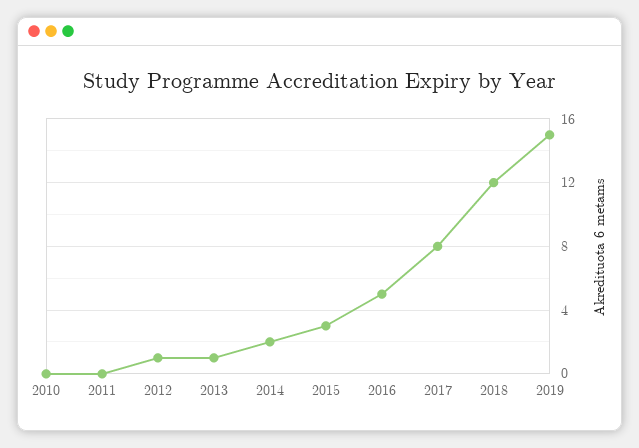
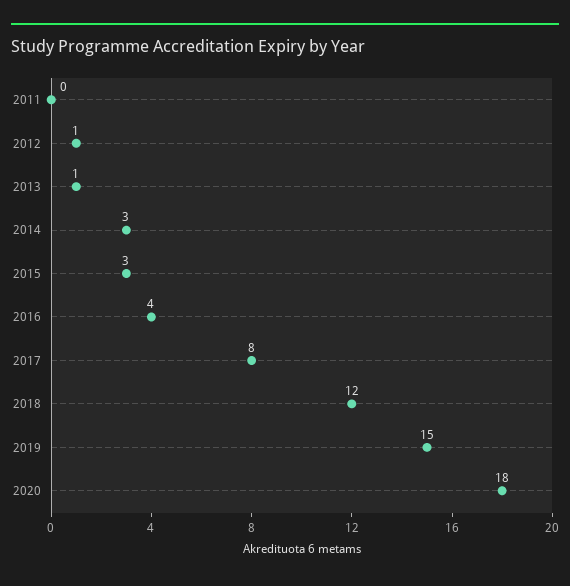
2010: 0 -> none
2014: 2 -> 3
2016: 5 -> 4
2020: none -> 18

